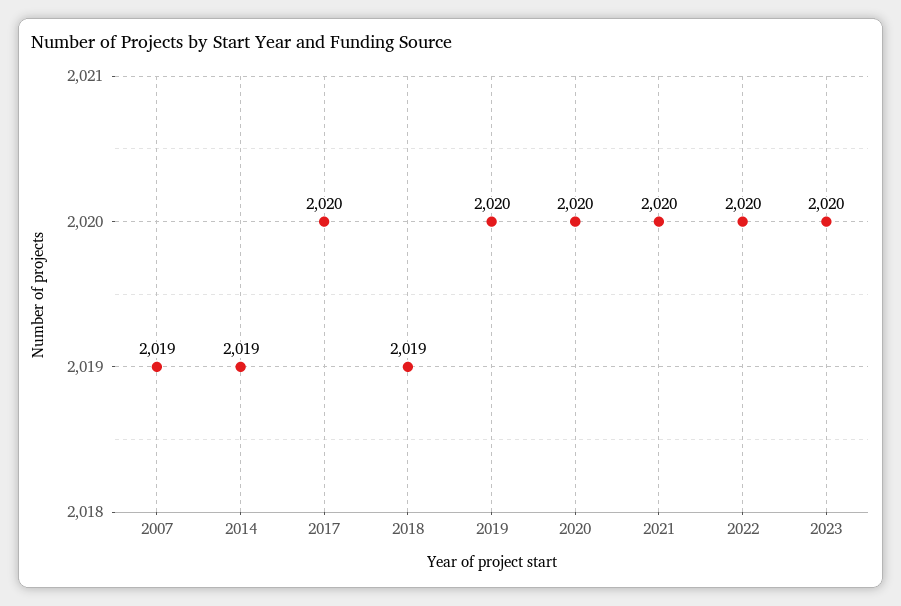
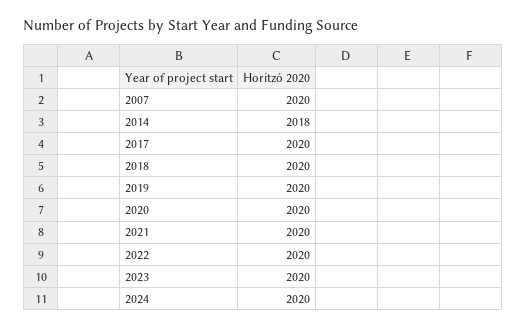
2007: 2019 -> 2020
2014: 2019 -> 2018
2018: 2019 -> 2020
2024: none -> 2020

